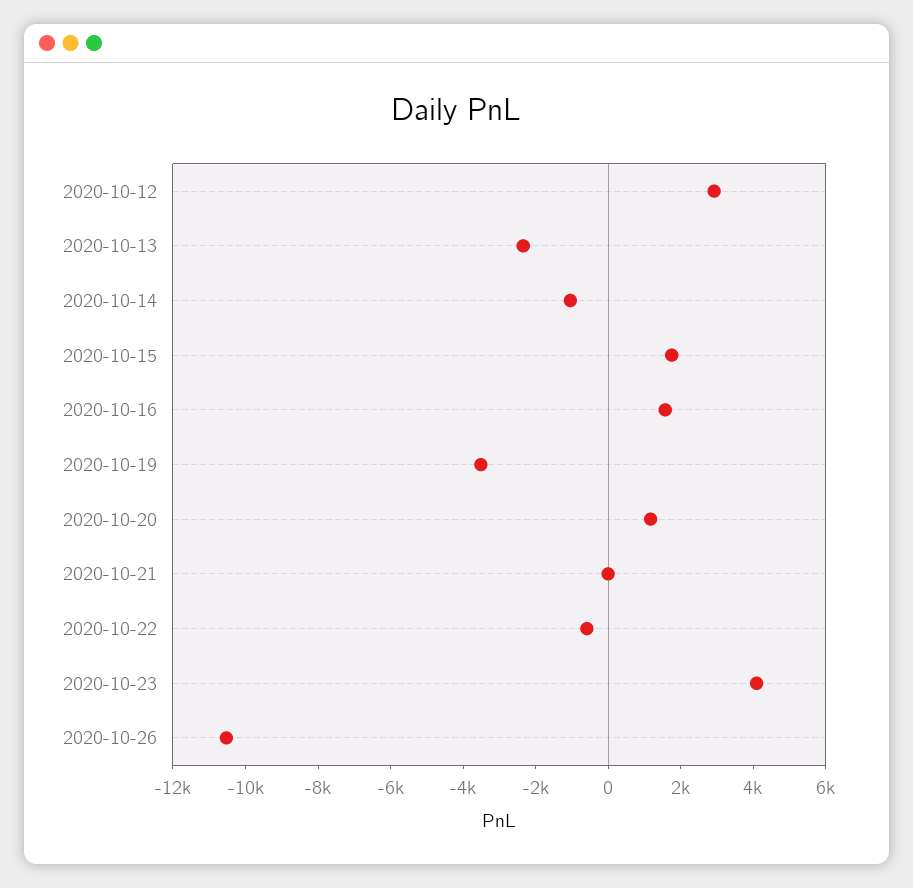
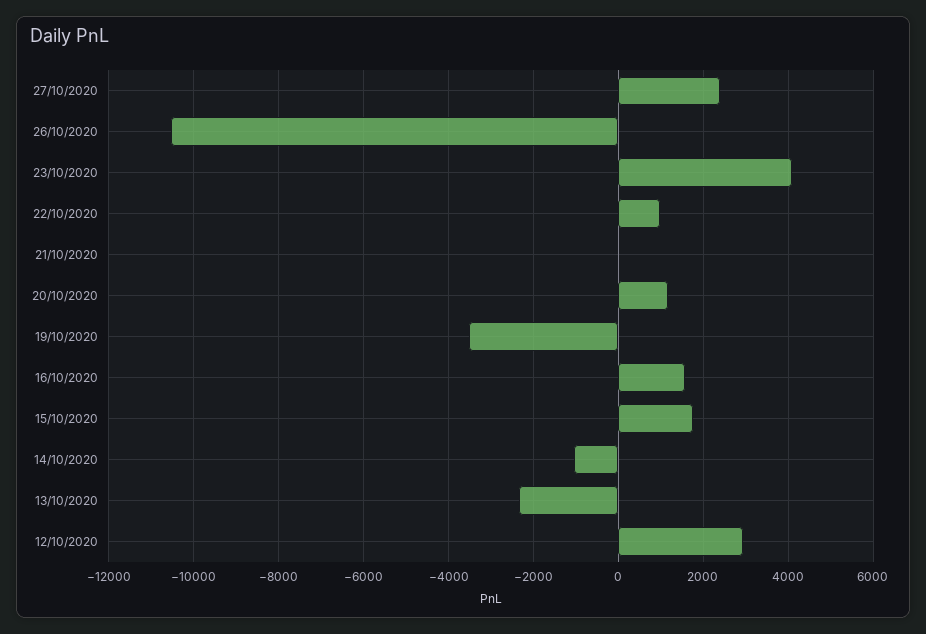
2020-10-22: -500 -> 1000
27/10/2020: none -> 2400

